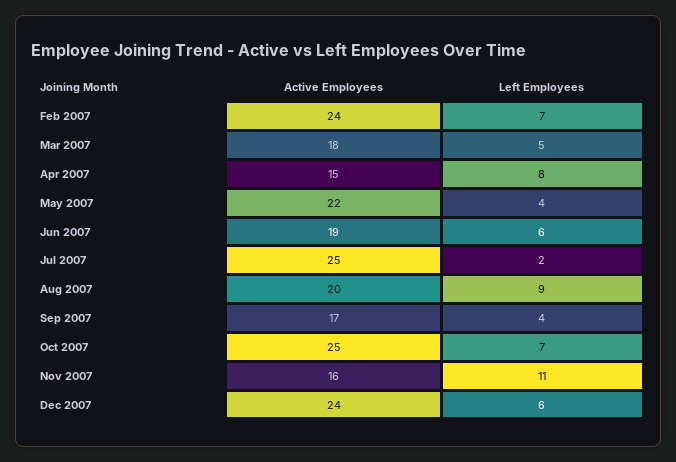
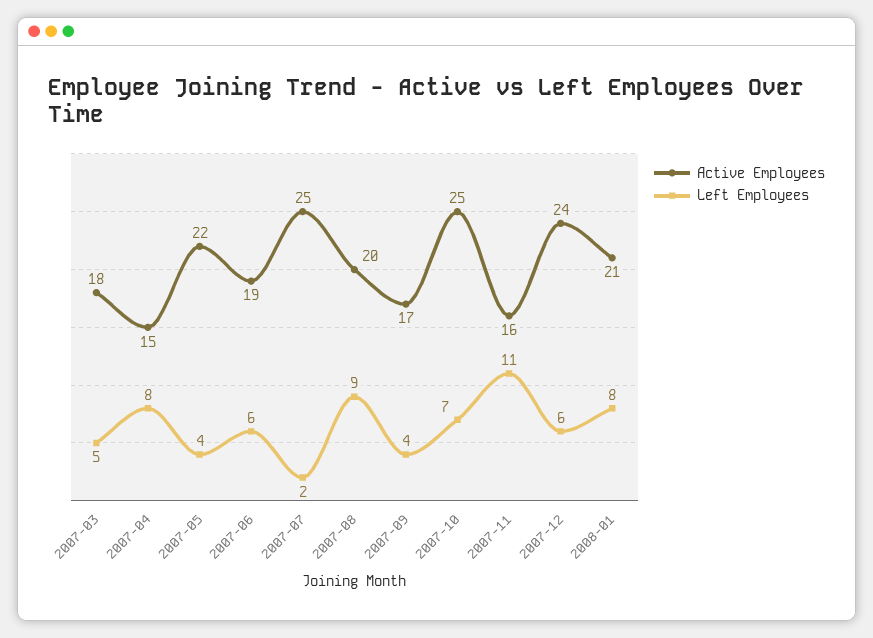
Active Employees, Feb 2007: 24 -> none
Left Employees, Feb 2007: 7 -> none
Active Employees, 2008-01: none -> 21
Left Employees, 2008-01: none -> 8

